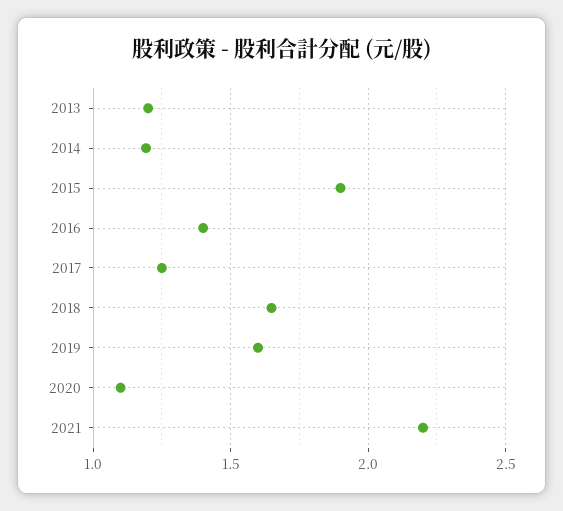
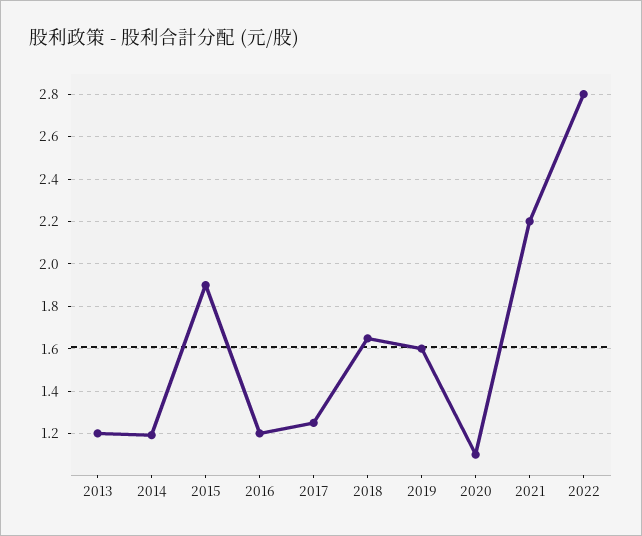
2016: 1.4 -> 1.2
2022: none -> 2.8

